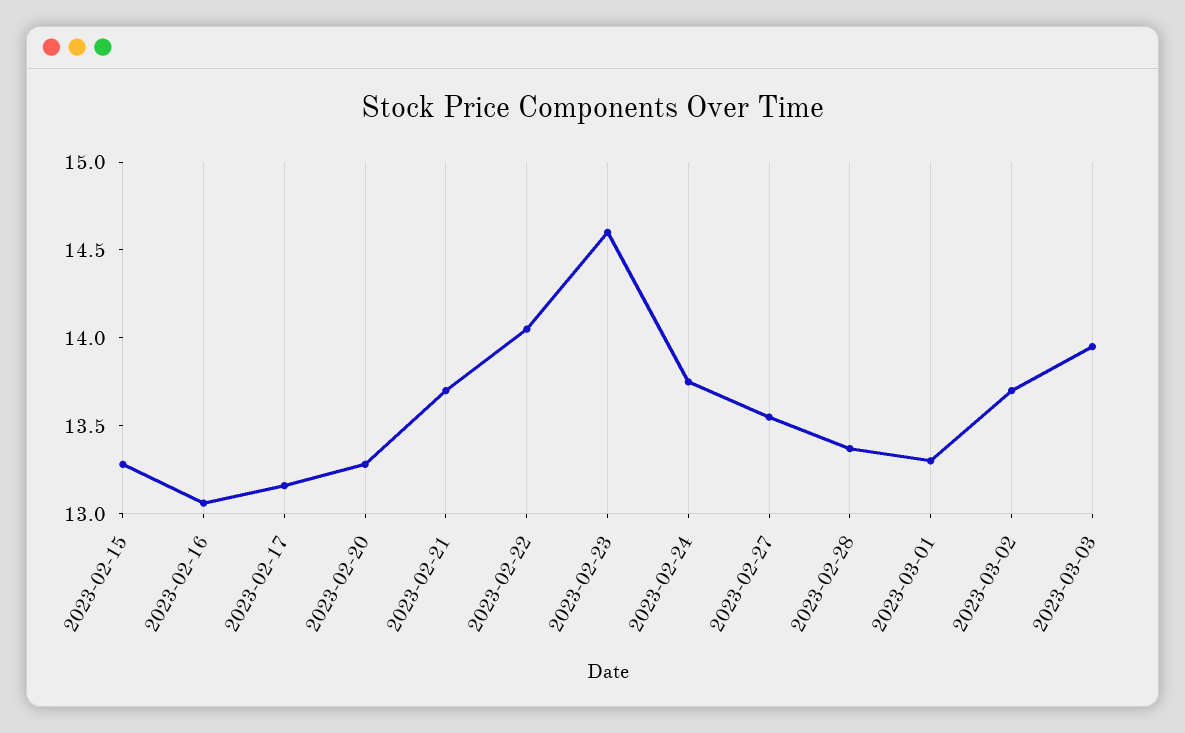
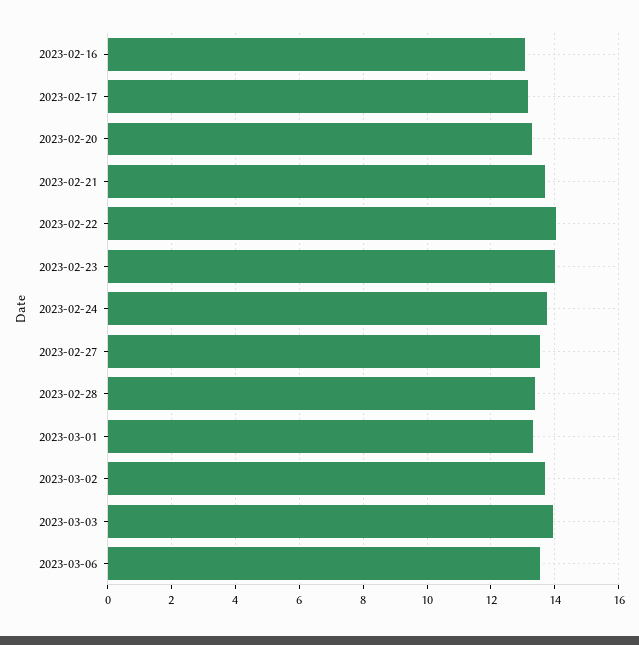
2023-02-15: 13.3 -> none
2023-02-23: 14.6 -> 14
2023-03-06: none -> 13.6

